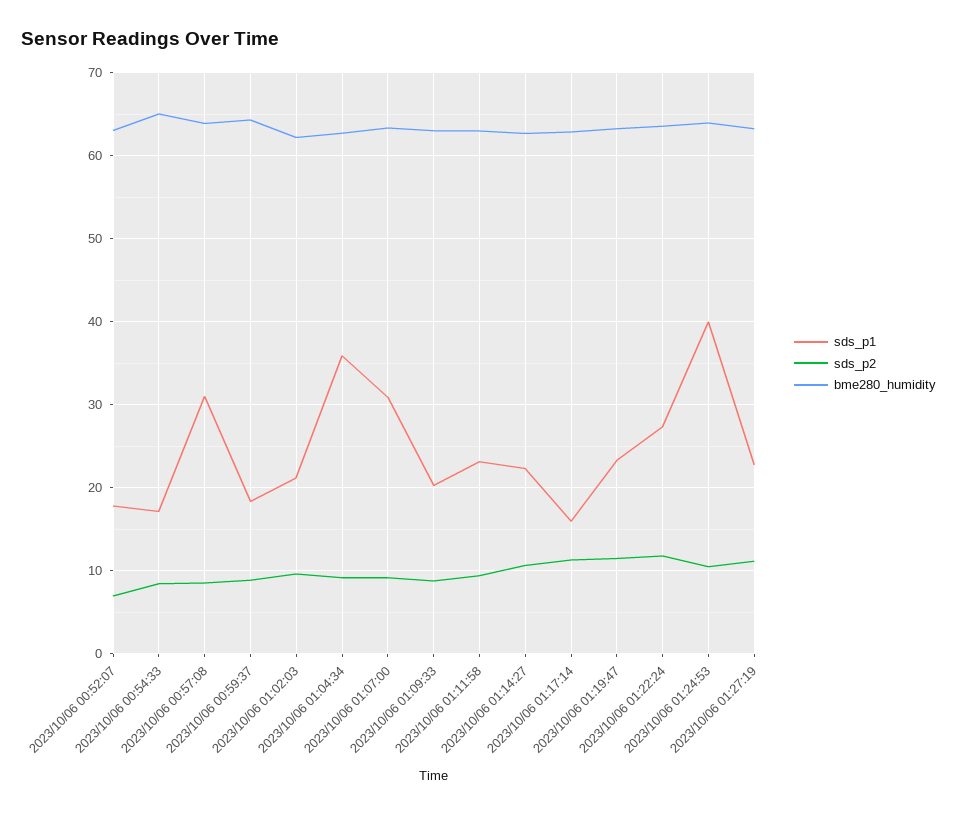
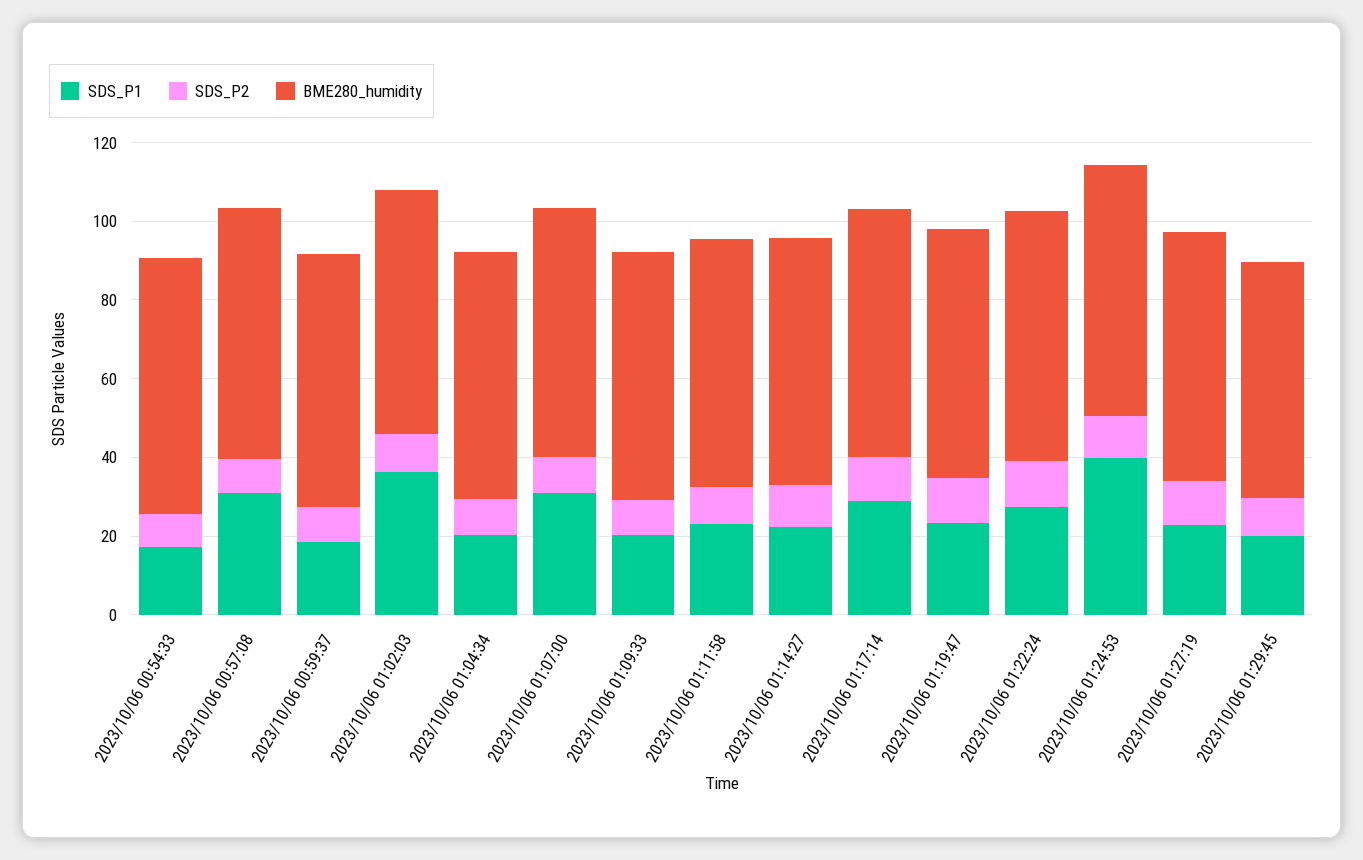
sds_p1, 2023/10/06 00:52:07: 18 -> none
sds_p2, 2023/10/06 00:52:07: 7 -> none
bme280_humidity, 2023/10/06 00:52:07: 63 -> none
sds_p1, 2023/10/06 01:02:03: 21 -> 35
sds_p1, 2023/10/06 01:04:34: 36 -> 20
sds_p1, 2023/10/06 01:17:14: 16 -> 30
sds_p1, 2023/10/06 01:29:45: none -> 20
sds_p2, 2023/10/06 01:29:45: none -> 10
bme280_humidity, 2023/10/06 01:29:45: none -> 60

